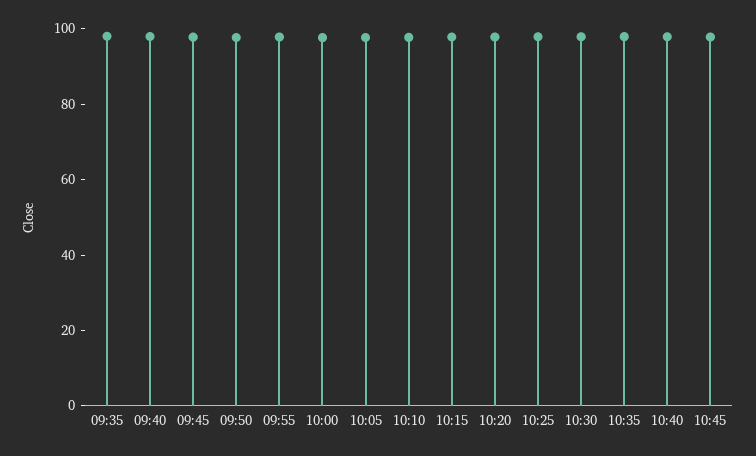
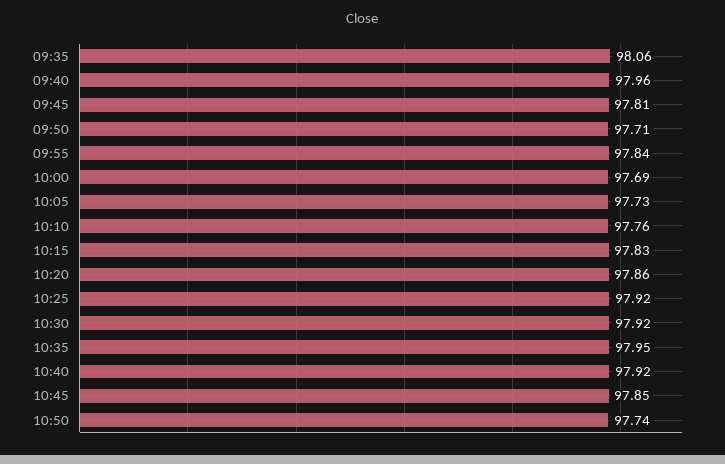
10:50: none -> 97.74

